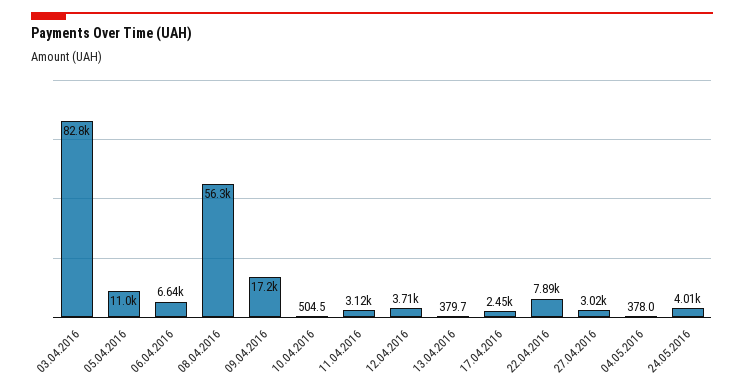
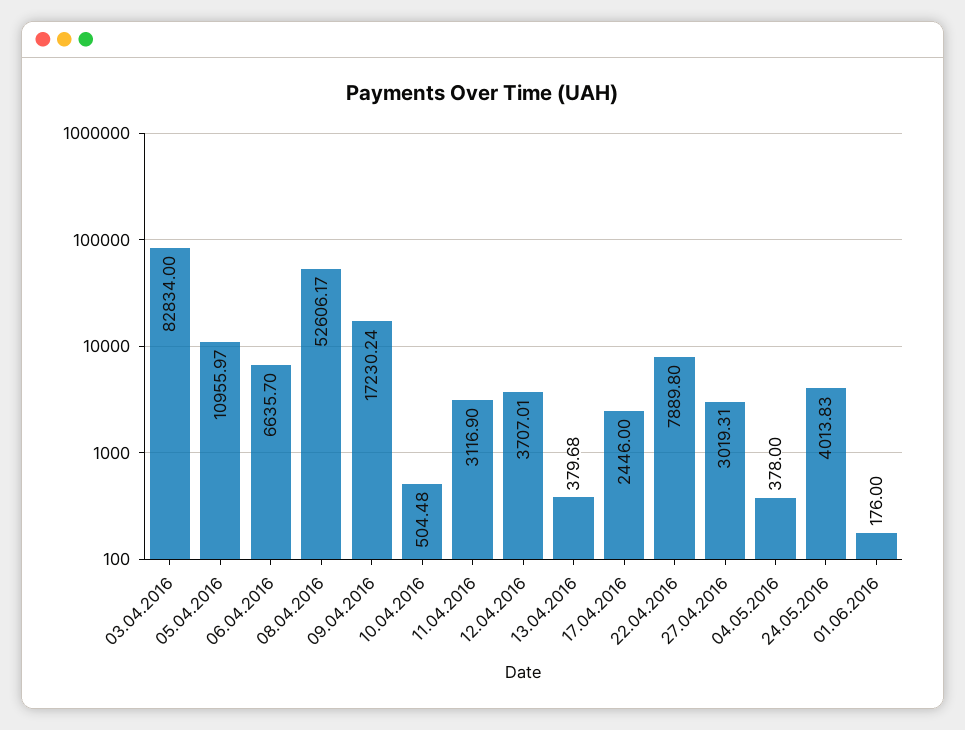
08.04.2016: 56300 -> 52606.17
01.06.2016: none -> 176

